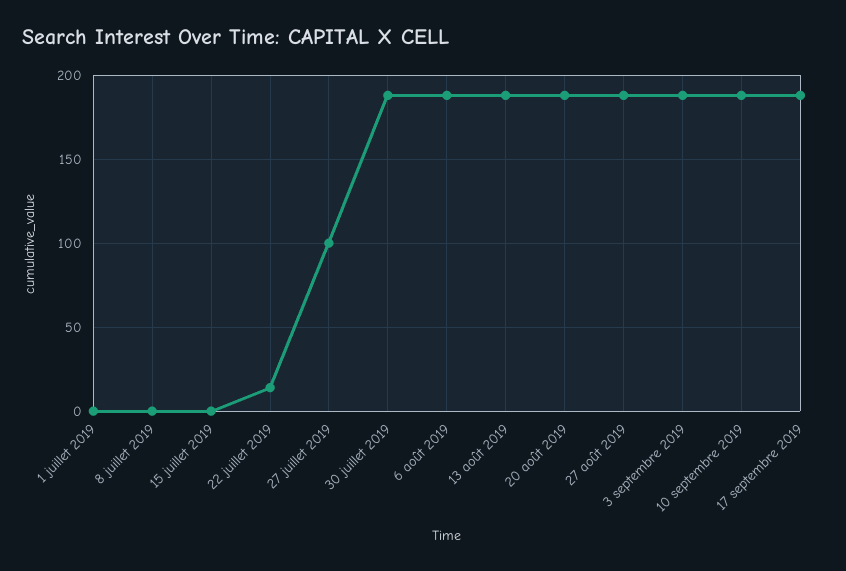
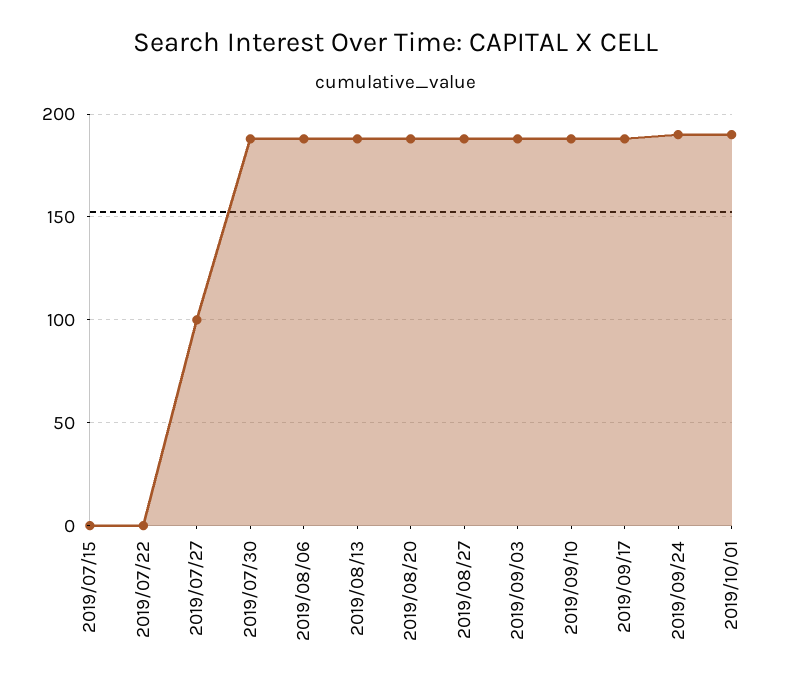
1 juillet 2019: 0 -> none
8 juillet 2019: 0 -> none
22 juillet 2019: 15 -> 0
2019/09/24: none -> 190
2019/10/01: none -> 190

